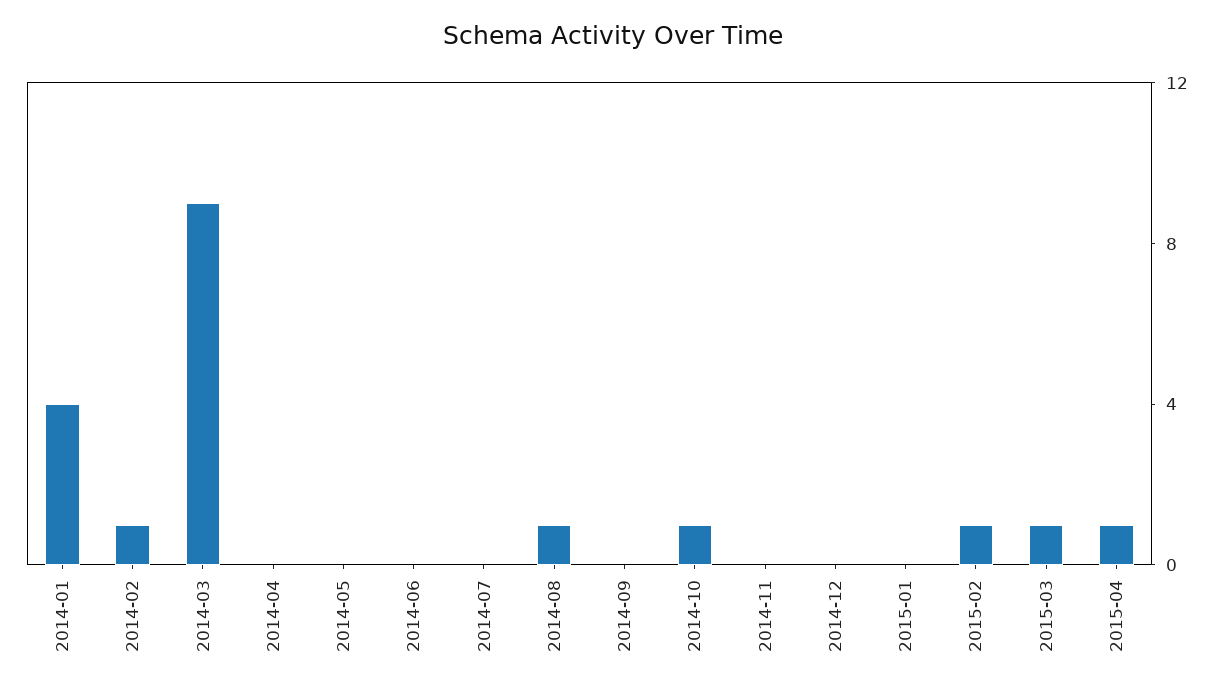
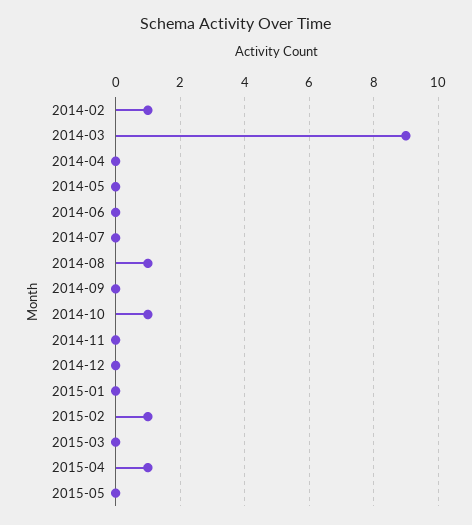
2014-01: 4 -> none
2015-03: 1 -> 0
2015-05: none -> 0

